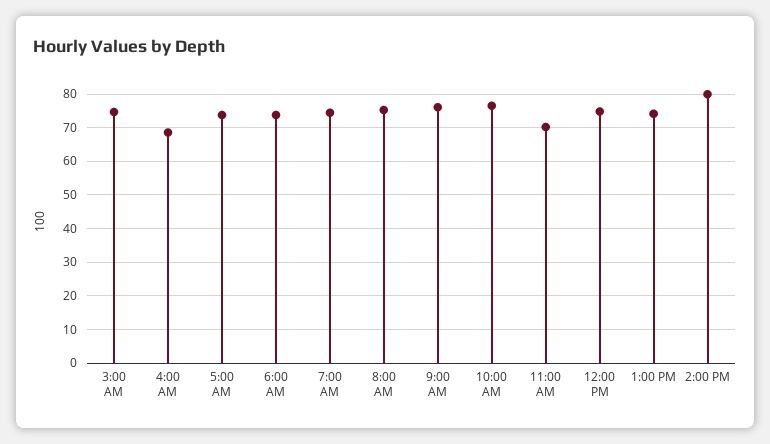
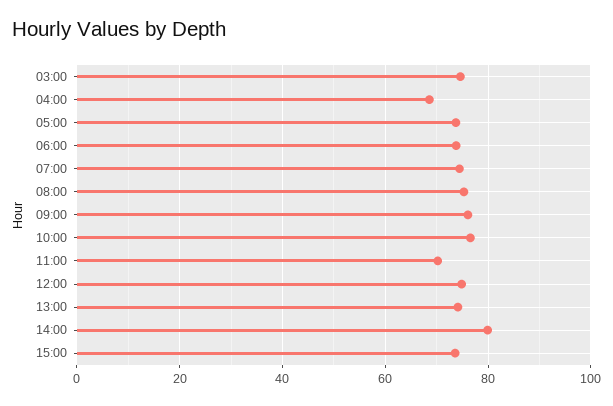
15:00: none -> 74

